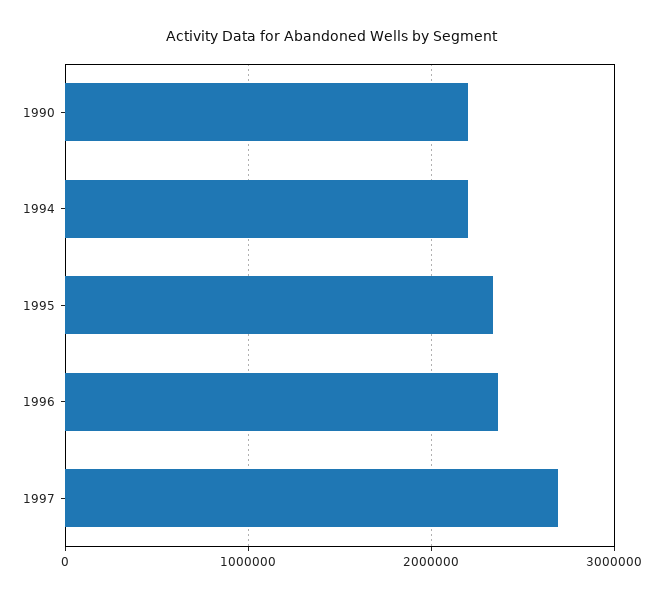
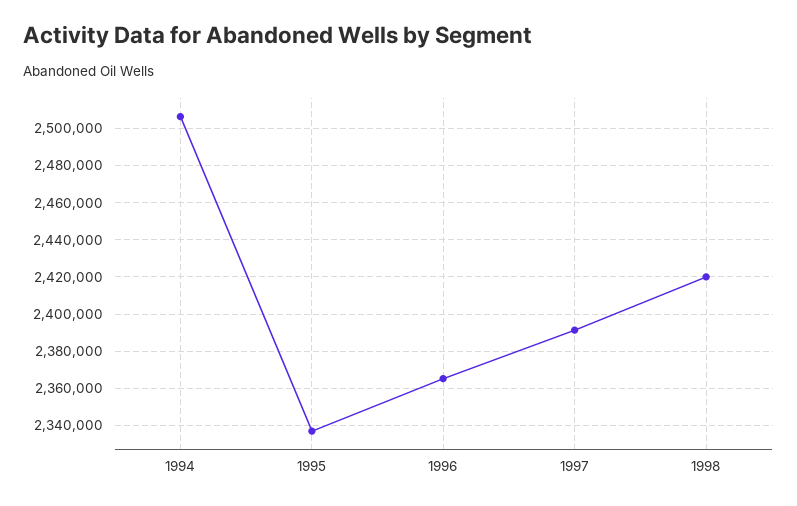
1990: 2200000 -> none
1994: 2200000 -> 2505000
1997: 2700000 -> 2390000
1998: none -> 2420000

